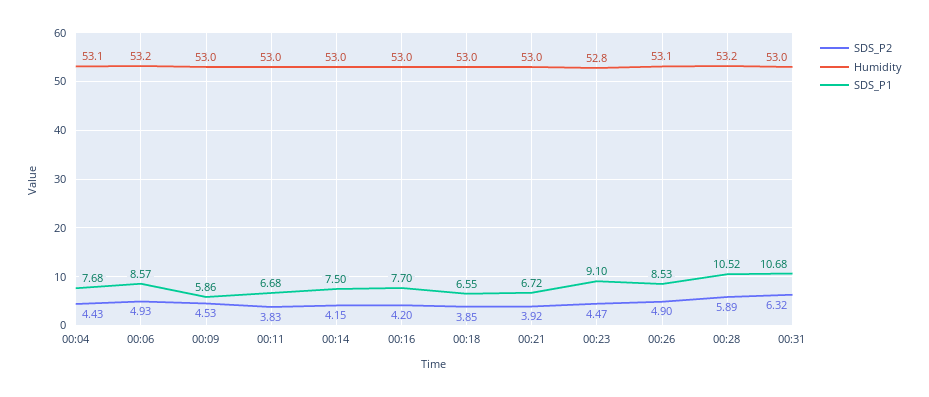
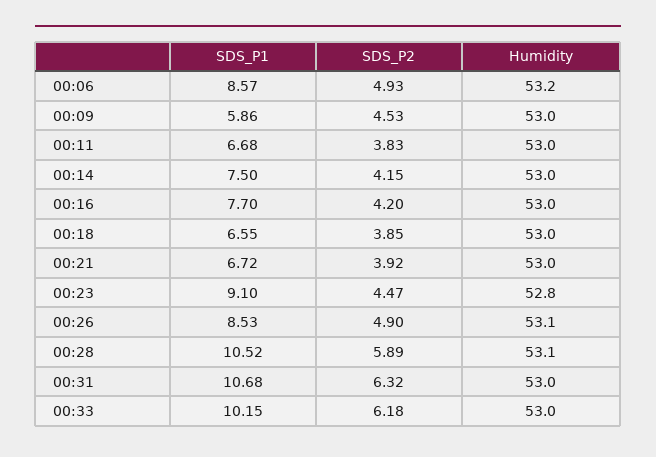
SDS_P2, 00:04: 4.43 -> none
Humidity, 00:04: 53.1 -> none
SDS_P1, 00:04: 7.68 -> none
Humidity, 00:28: 53.2 -> 53.1
SDS_P1, 00:33: none -> 10.15
SDS_P2, 00:33: none -> 6.18
Humidity, 00:33: none -> 53

